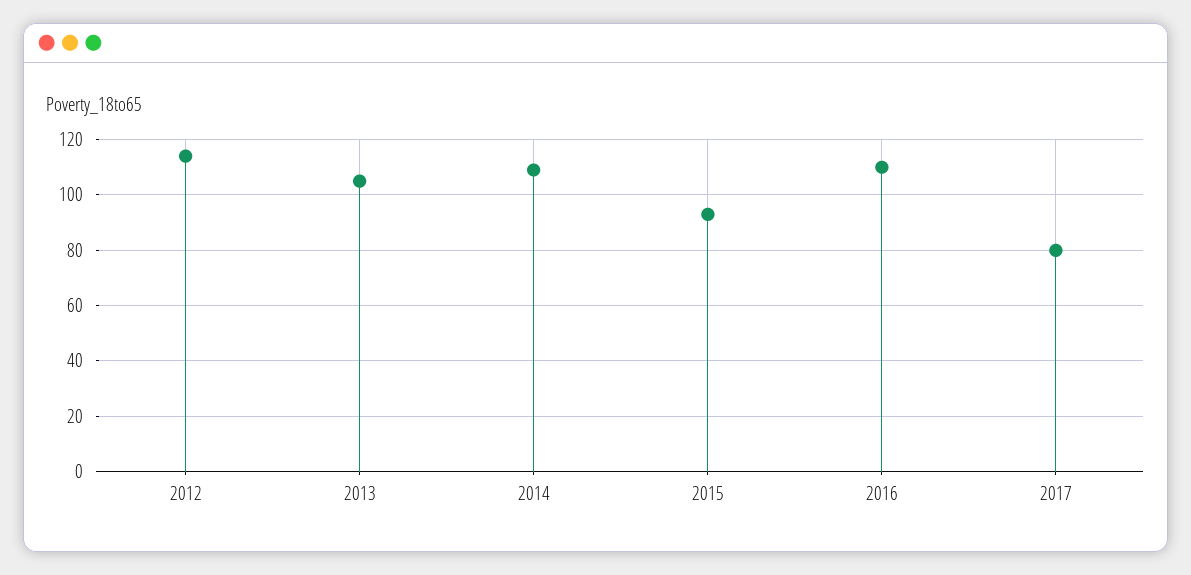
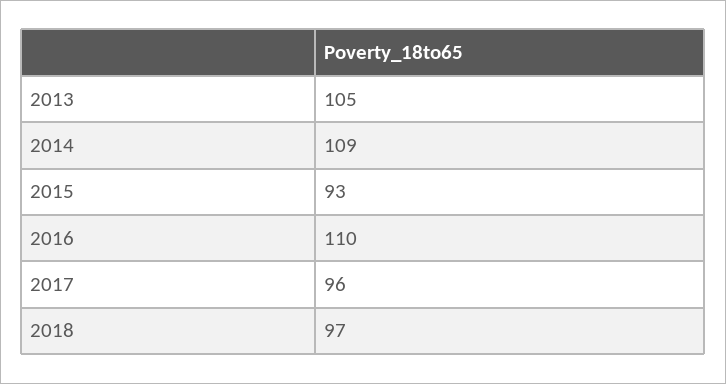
2012: 115 -> none
2017: 80 -> 96
2018: none -> 97

